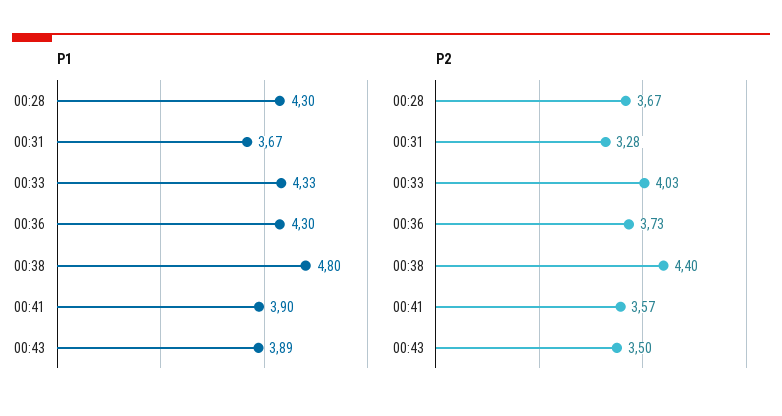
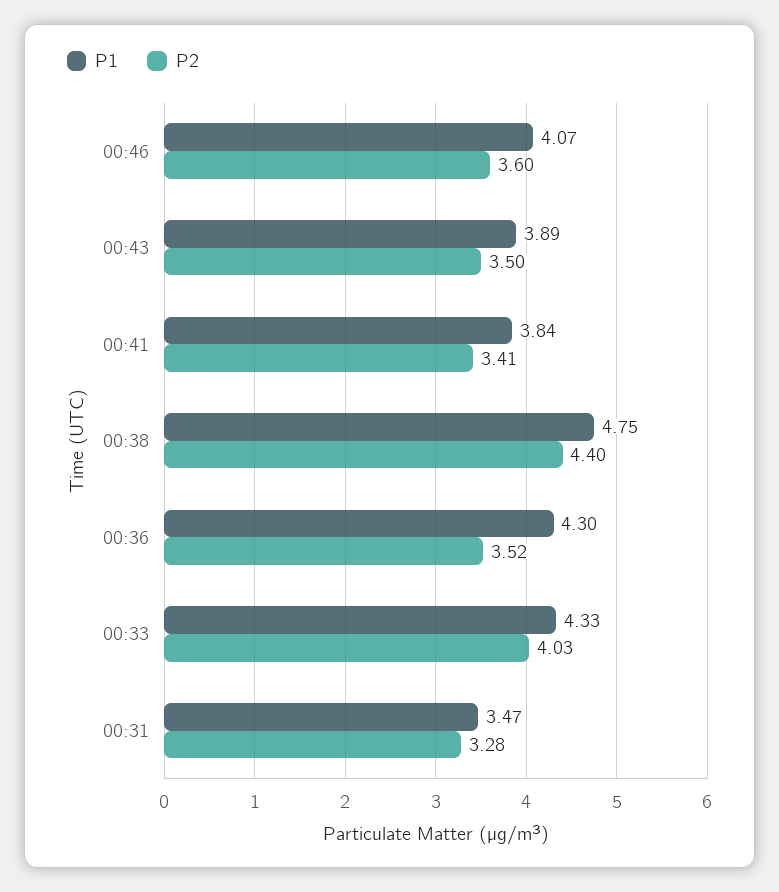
P1, 00:28: 4.3 -> none
P1, 00:31: 3.67 -> 3.47
P1, 00:38: 4.8 -> 4.75
P1, 00:41: 3.9 -> 3.84
P2, 00:28: 3.67 -> none
P2, 00:36: 3.73 -> 3.52
P2, 00:41: 3.57 -> 3.41
P1, 00:46: none -> 4.07
P2, 00:46: none -> 3.6

